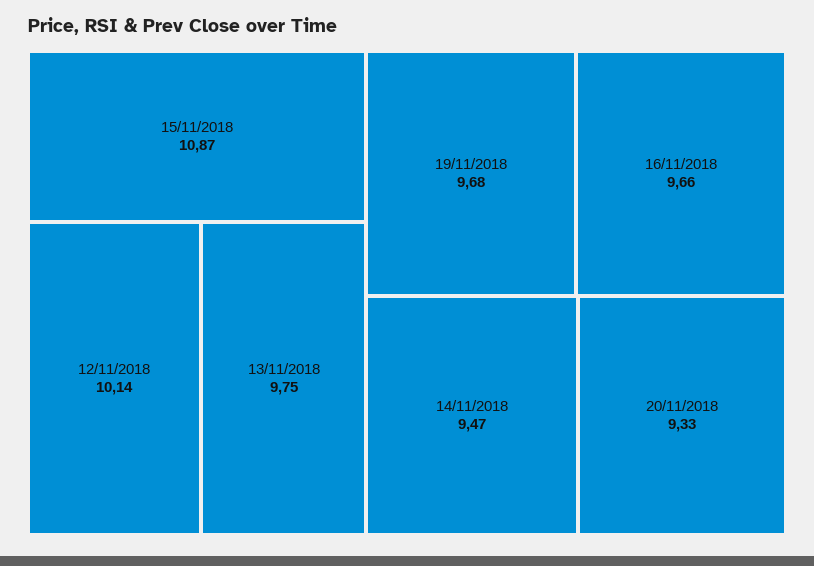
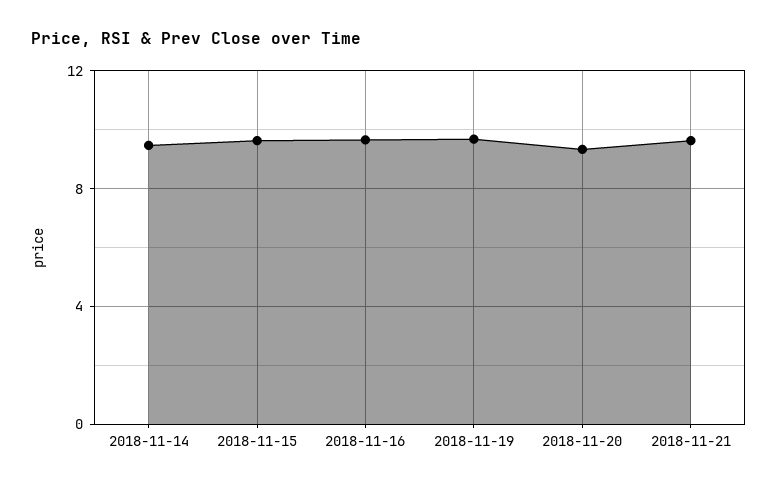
15/11/2018: 10.87 -> 9.5
12/11/2018: 10.14 -> none
13/11/2018: 9.75 -> none
2018-11-21: none -> 9.5

